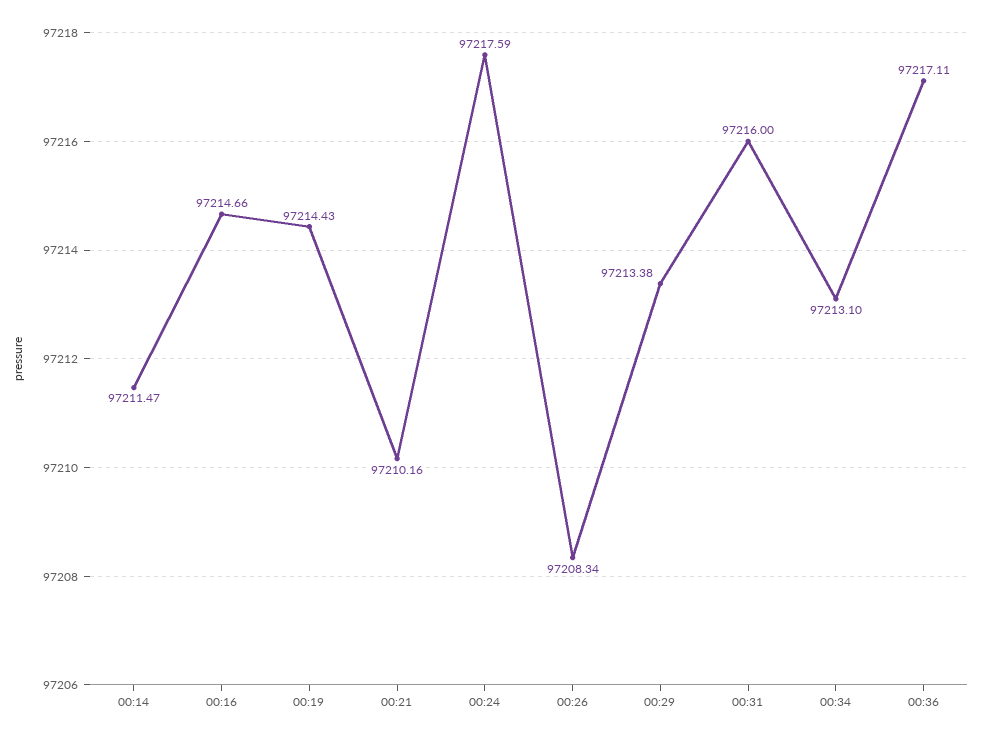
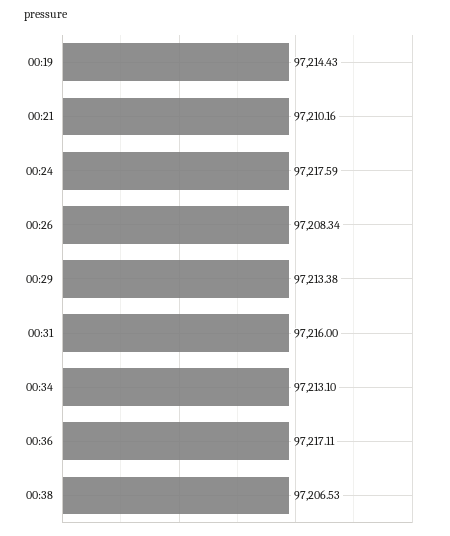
00:14: 97211.47 -> none
00:16: 97214.66 -> none
00:38: none -> 97206.53

